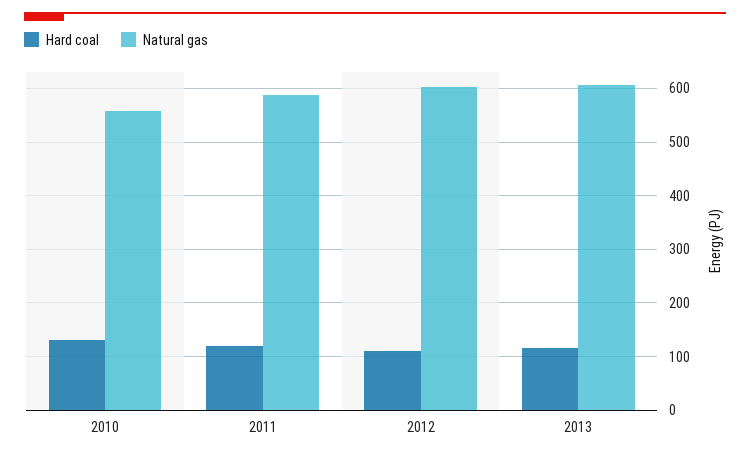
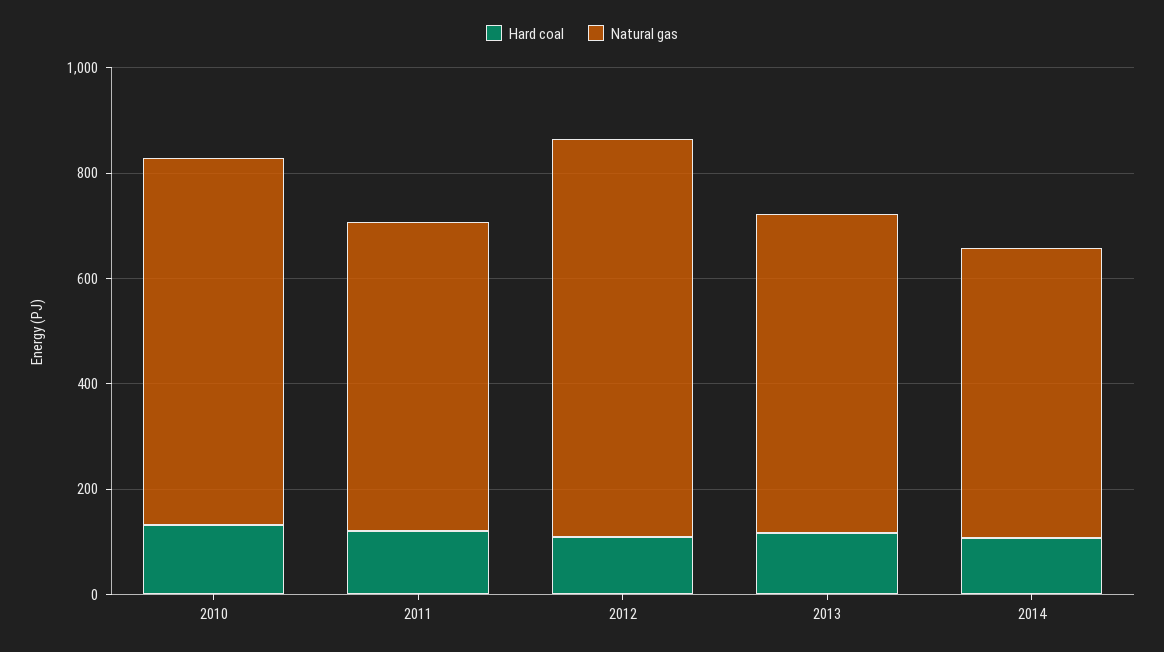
Natural gas, 2010: 560 -> 700
Natural gas, 2012: 600 -> 750
Hard coal, 2014: none -> 100
Natural gas, 2014: none -> 550

